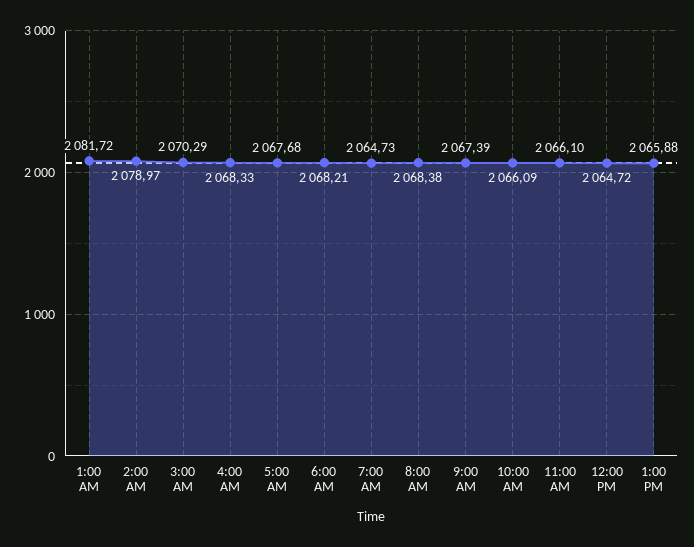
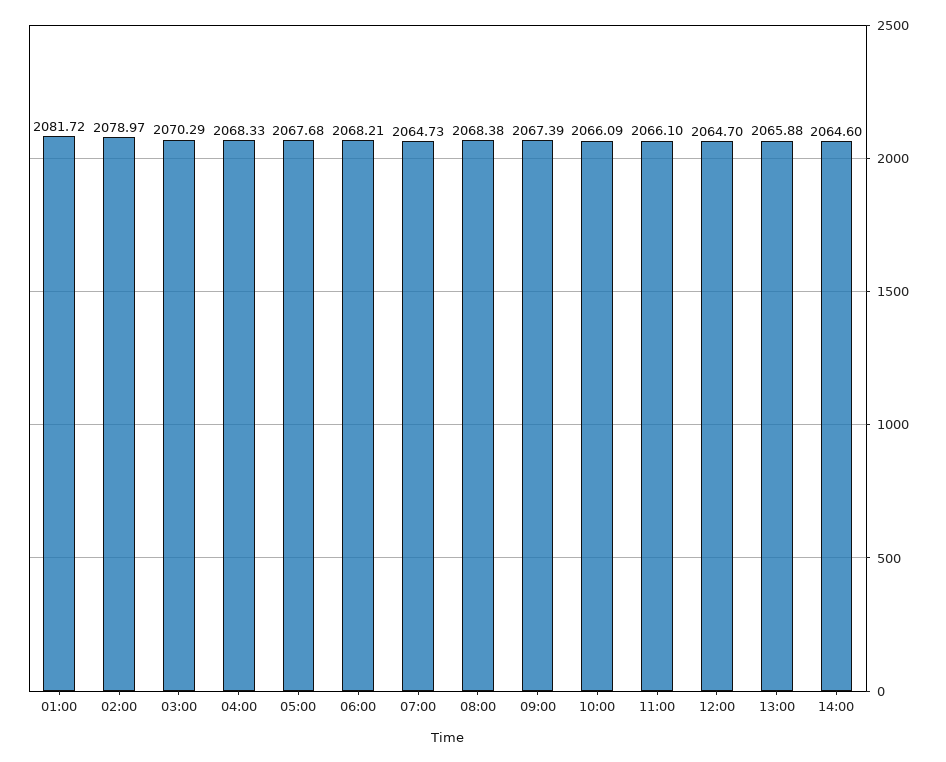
12:00 PM: 2064.72 -> 2064.7
14:00: none -> 2064.6

